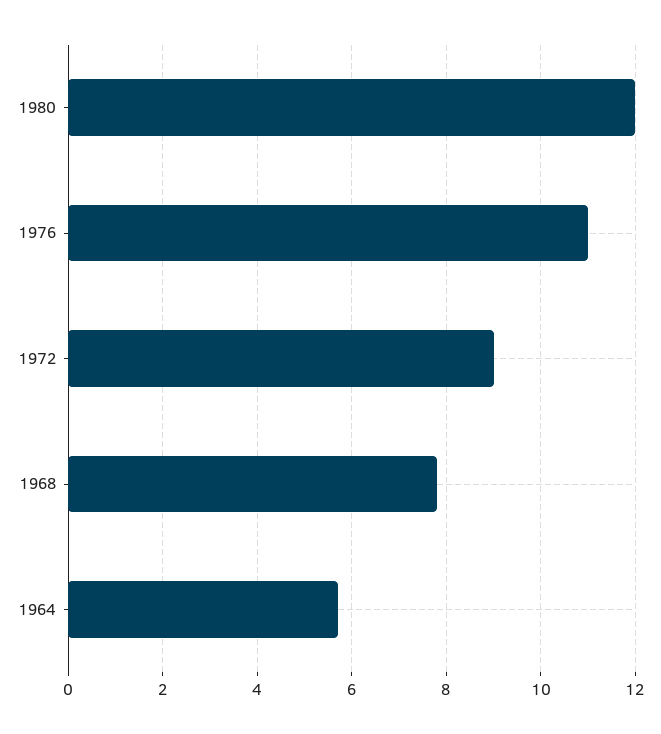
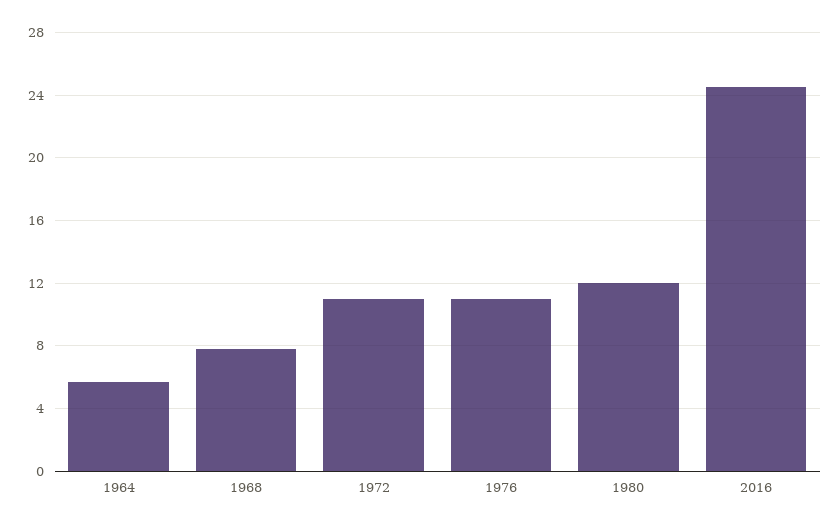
1972: 9 -> 11
2016: none -> 24.5

